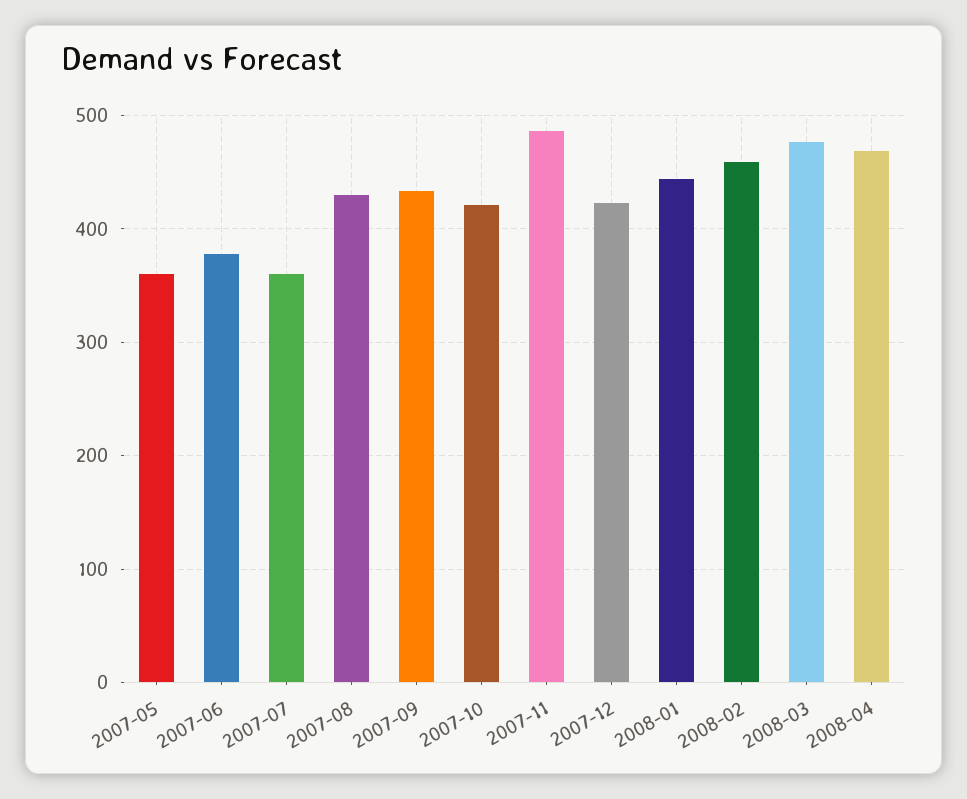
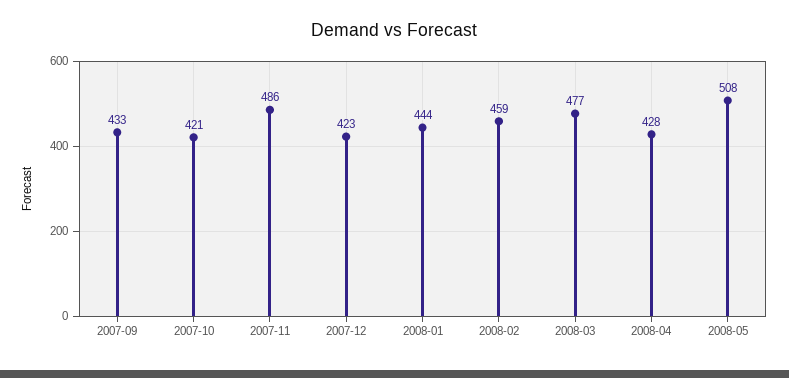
2007-05: 360 -> none
2007-06: 380 -> none
2007-07: 360 -> none
2007-08: 430 -> none
2008-04: 470 -> 428
2008-05: none -> 508

